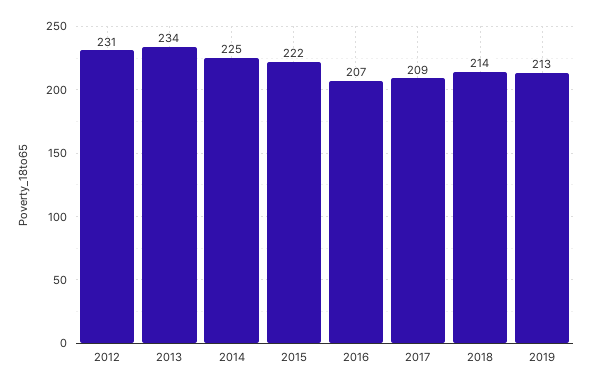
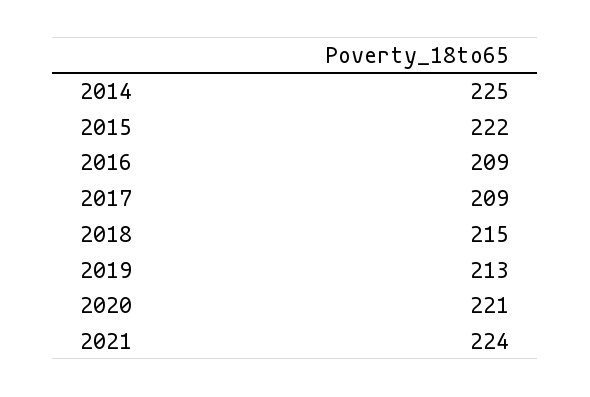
2012: 231 -> none
2013: 234 -> none
2016: 207 -> 209
2018: 214 -> 215
2020: none -> 221
2021: none -> 224

